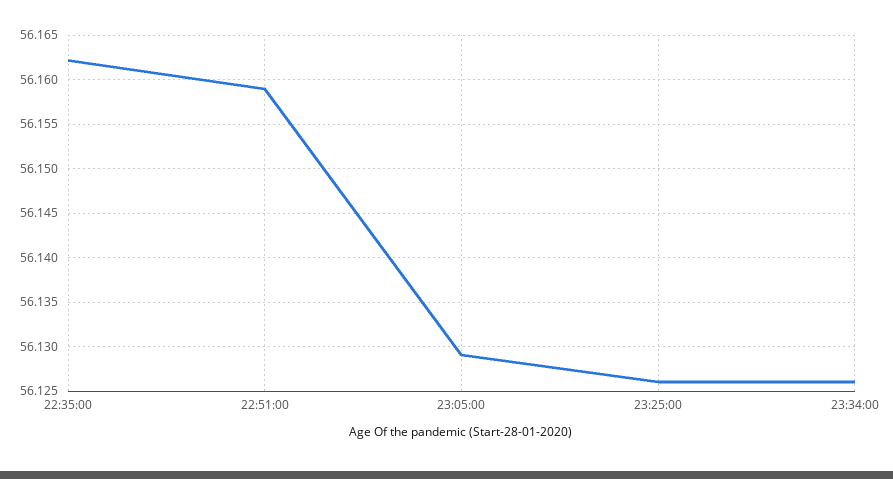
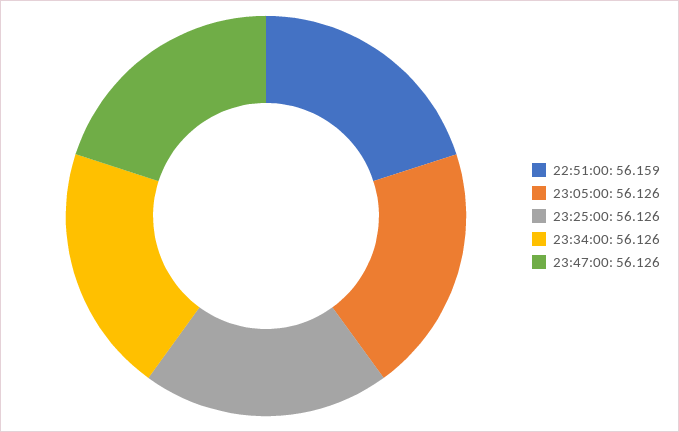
22:35:00: 56.162 -> none
23:05:00: 56.129 -> 56.126
23:47:00: none -> 56.126

